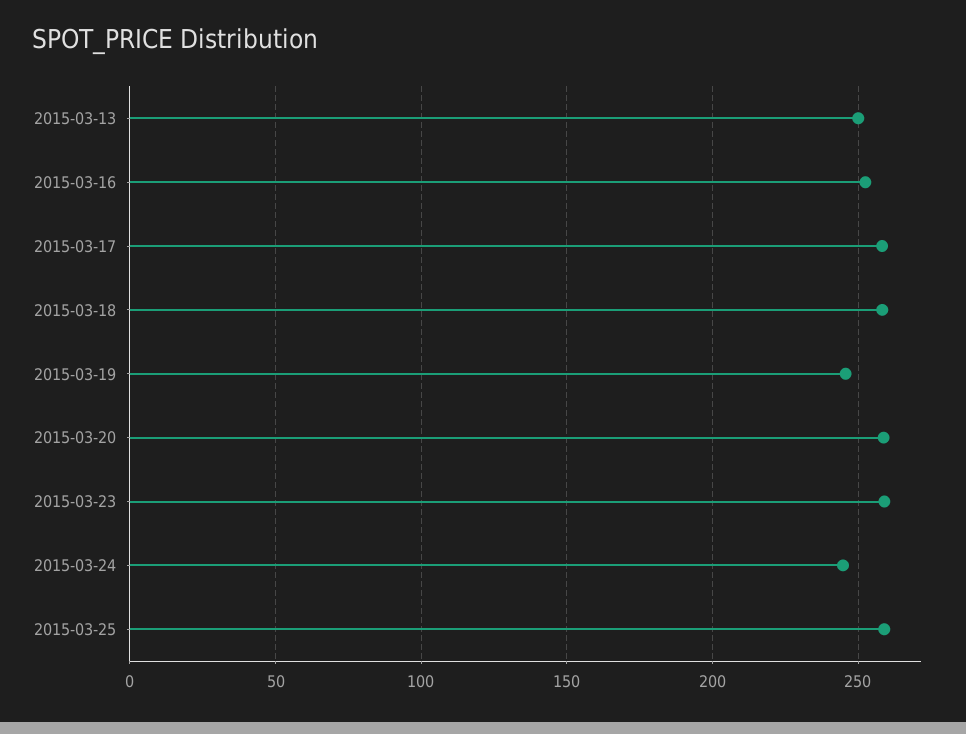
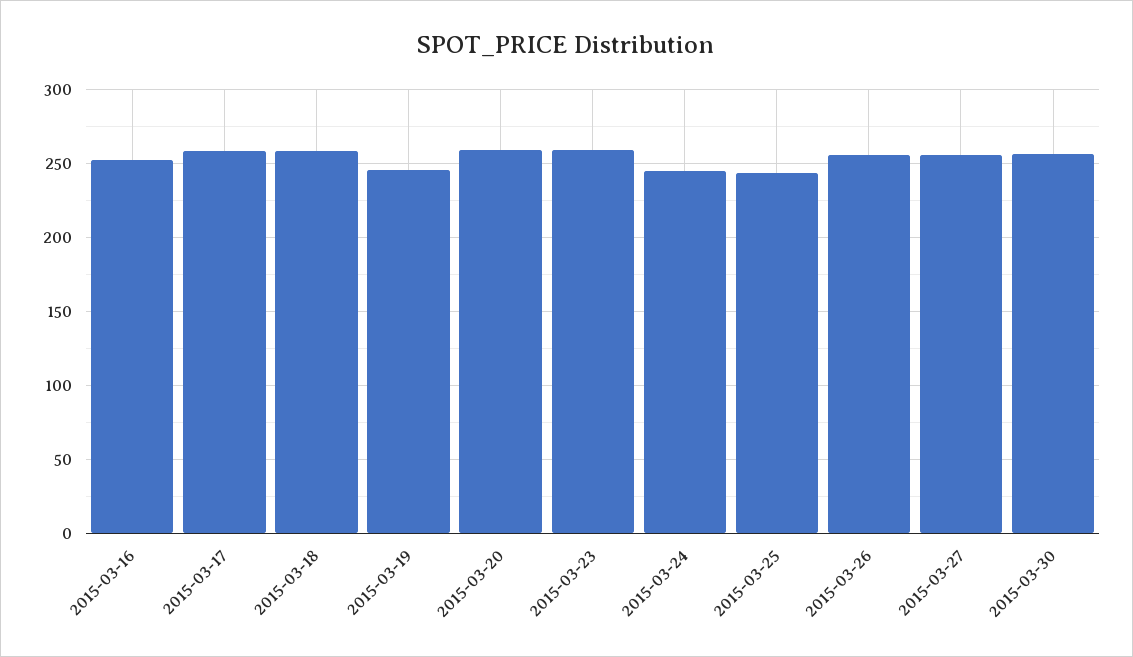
2015-03-13: 250 -> none
2015-03-25: 260 -> 245
2015-03-26: none -> 255
2015-03-27: none -> 255
2015-03-30: none -> 255

